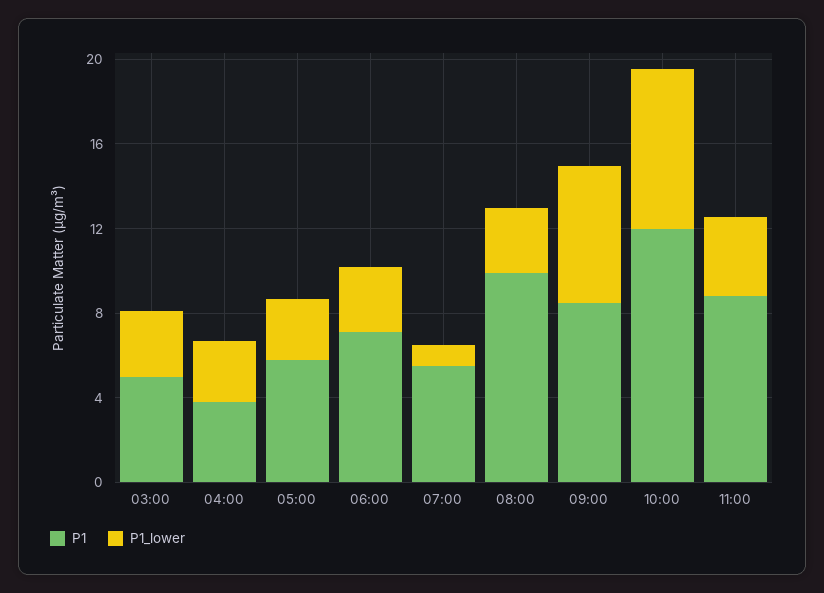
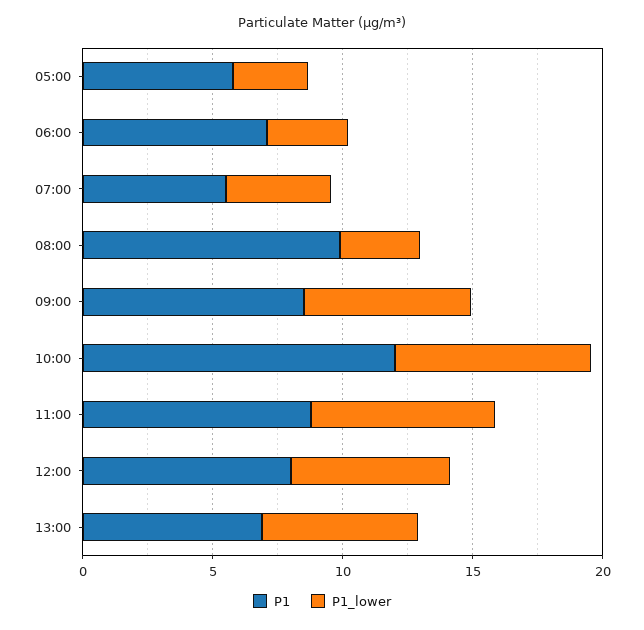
P1, 03:00: 5 -> none
P1_lower, 03:00: 3 -> none
P1, 04:00: 4 -> none
P1_lower, 04:00: 3 -> none
P1_lower, 07:00: 1 -> 4
P1_lower, 11:00: 4 -> 7
P1, 12:00: none -> 8
P1_lower, 12:00: none -> 6
P1, 13:00: none -> 7
P1_lower, 13:00: none -> 6

